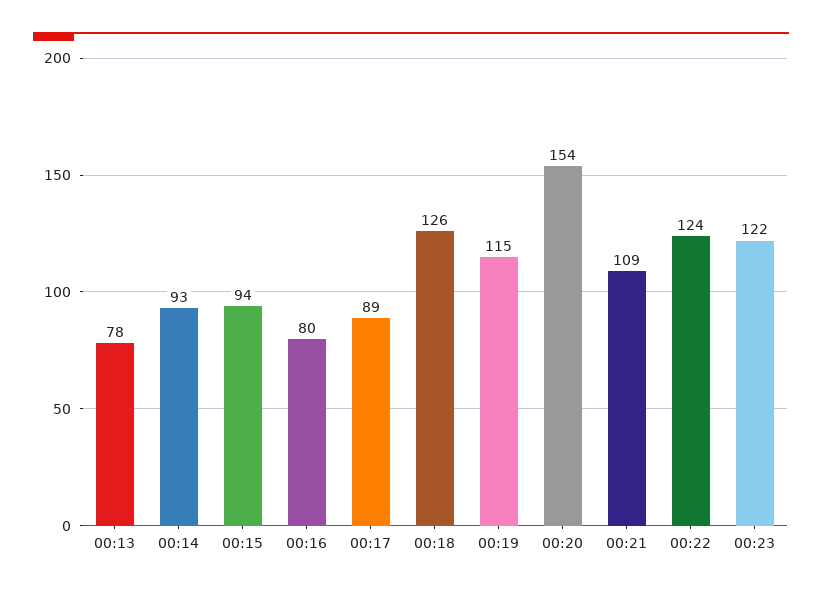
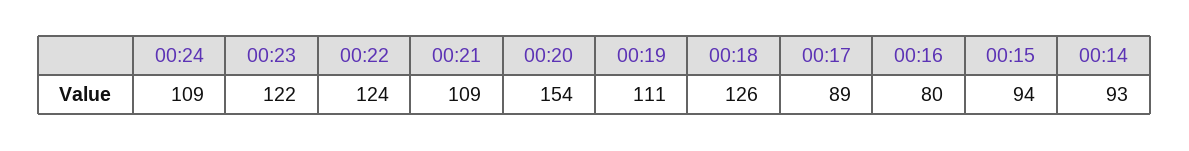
00:13: 78 -> none
00:19: 115 -> 111
00:24: none -> 109

